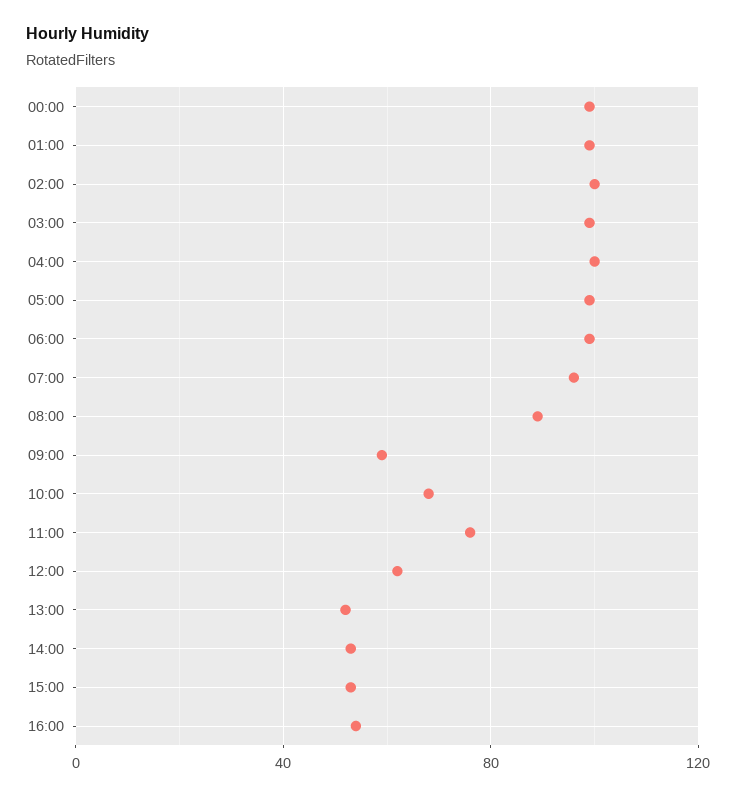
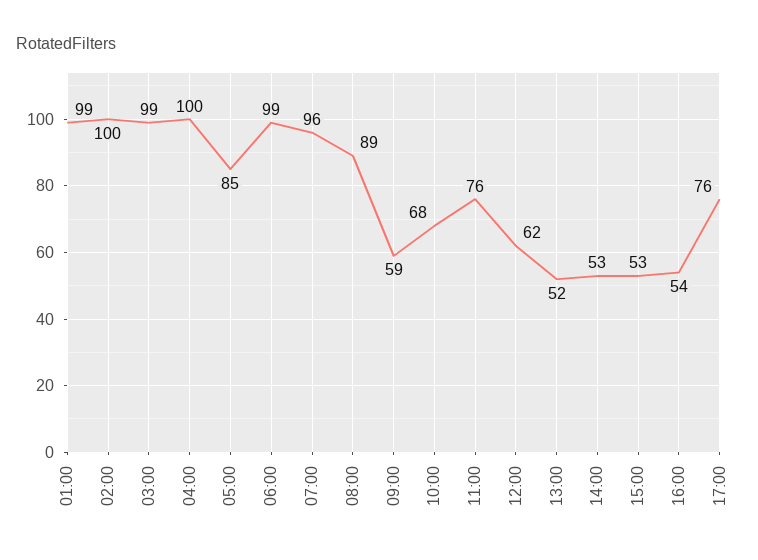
00:00: 100 -> none
05:00: 100 -> 85
17:00: none -> 76

